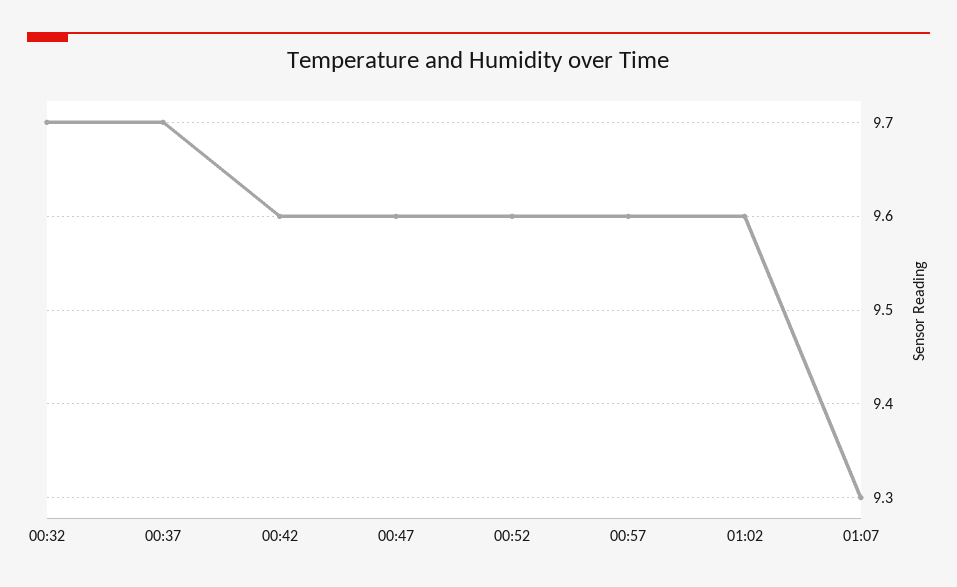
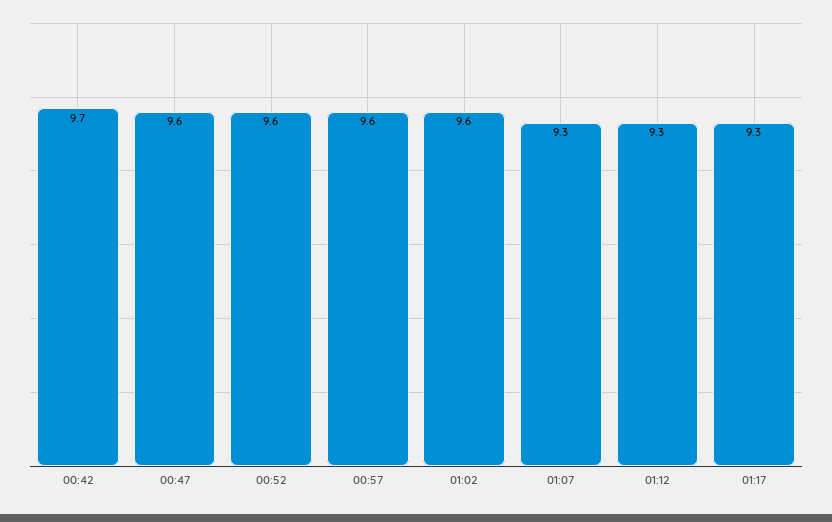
00:32: 9.7 -> none
00:37: 9.7 -> none
00:42: 9.6 -> 9.7
01:12: none -> 9.3
01:17: none -> 9.3

